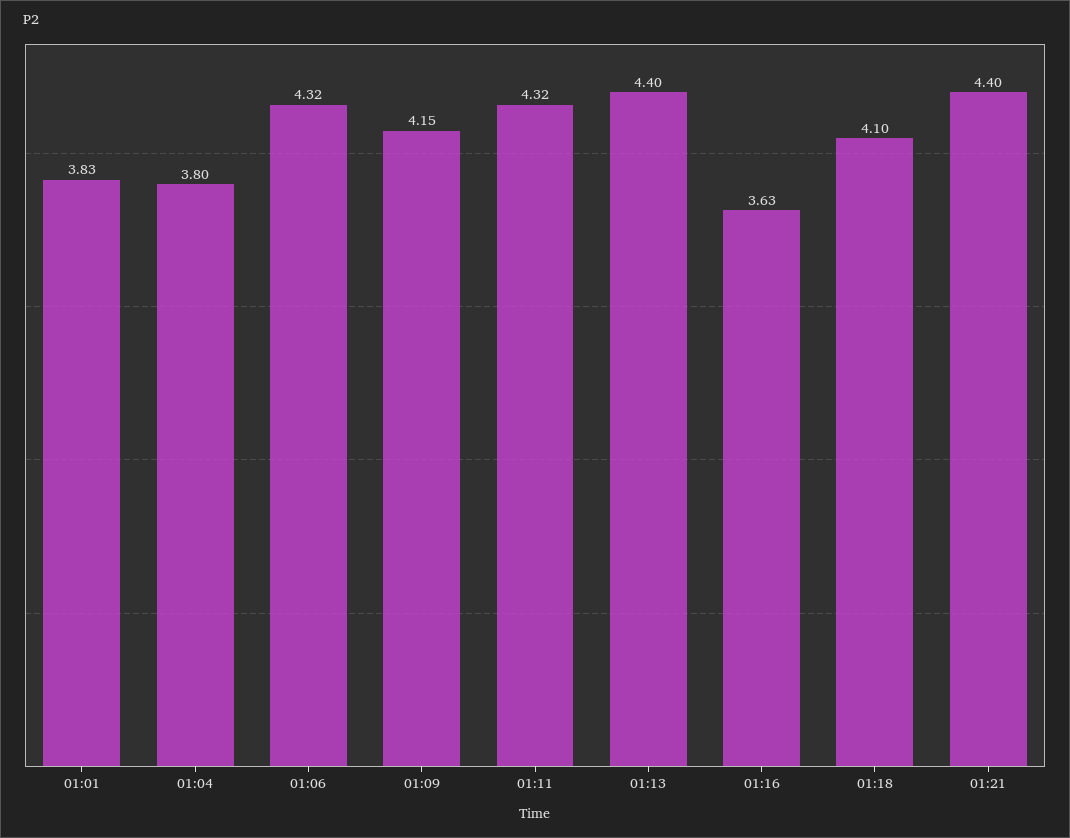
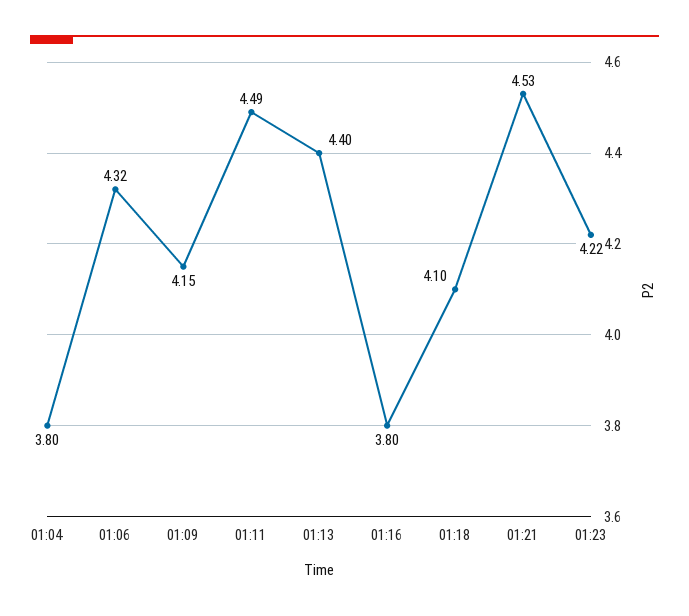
01:01: 3.83 -> none
01:11: 4.32 -> 4.49
01:16: 3.63 -> 3.8
01:21: 4.4 -> 4.53
01:23: none -> 4.22

